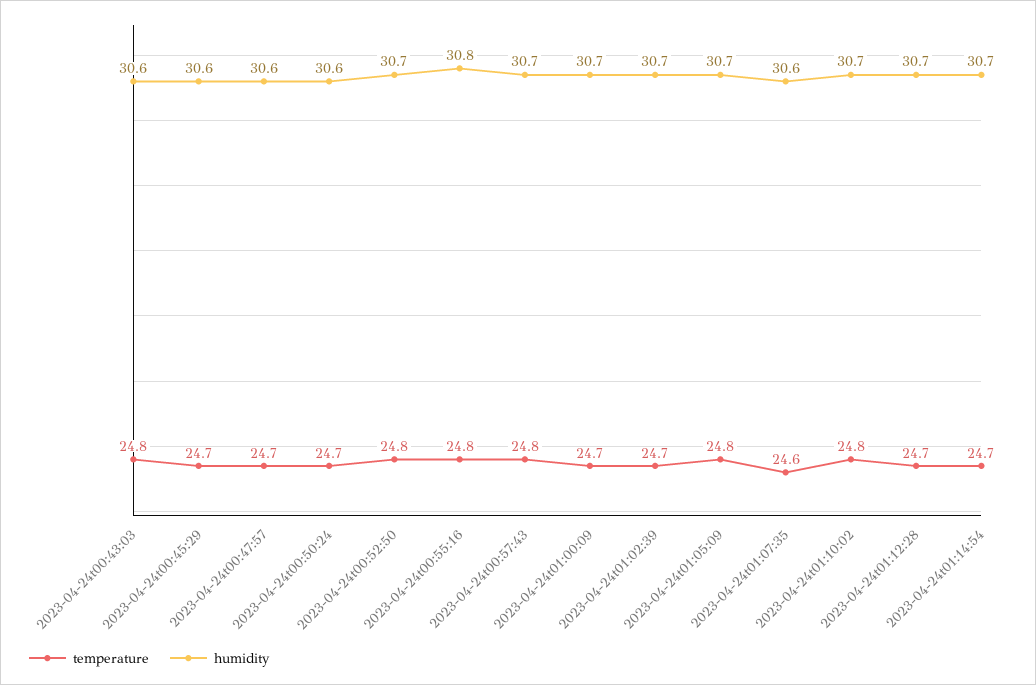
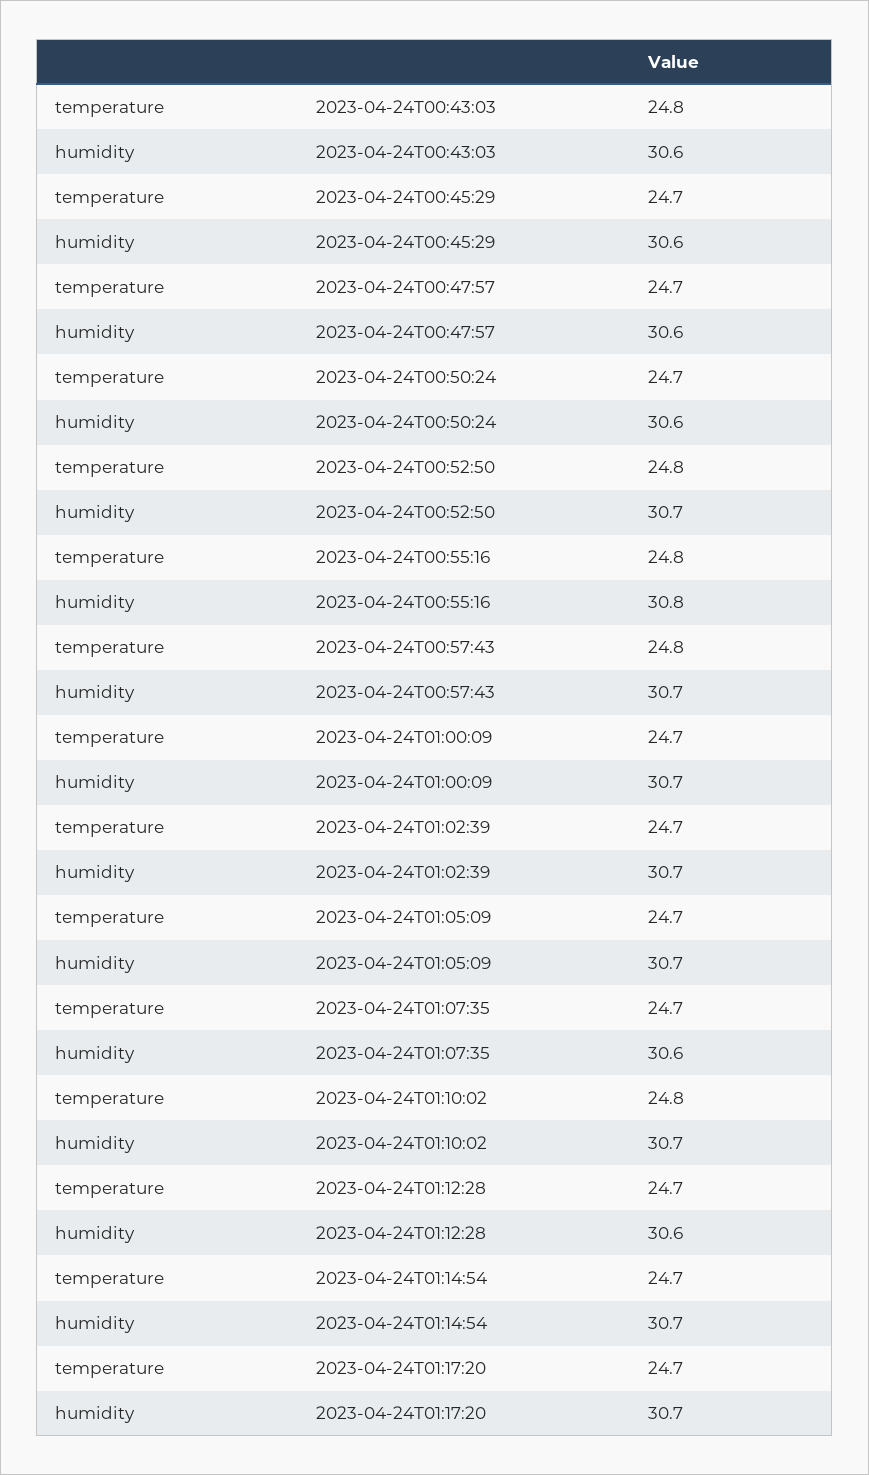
temperature, 2023-04-24t01:05:09: 24.8 -> 24.7
temperature, 2023-04-24t01:07:35: 24.6 -> 24.7
humidity, 2023-04-24t01:12:28: 30.7 -> 30.6
temperature, 2023-04-24T01:17:20: none -> 24.7
humidity, 2023-04-24T01:17:20: none -> 30.7

